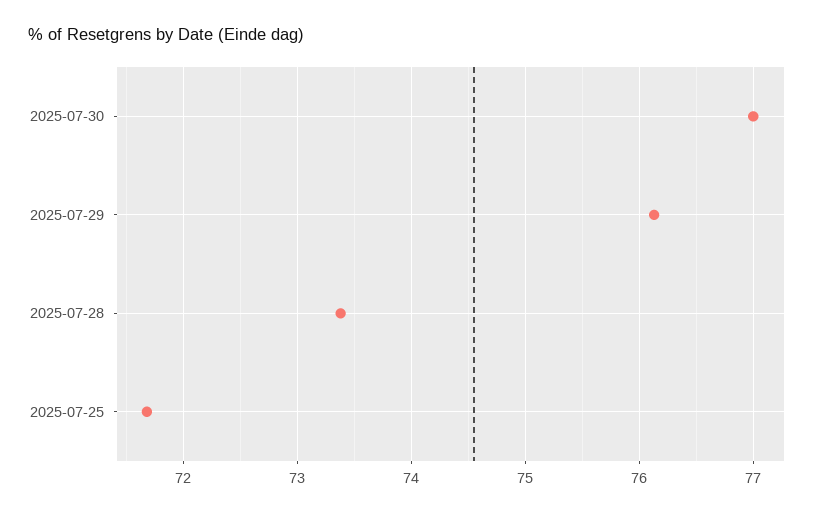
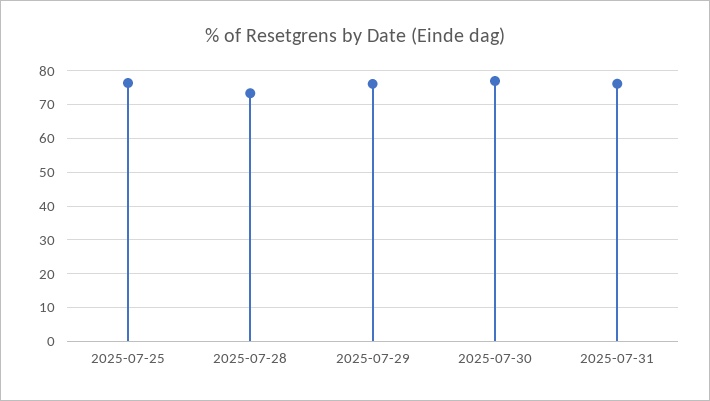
2025-07-25: 71.7 -> 76
2025-07-31: none -> 76

